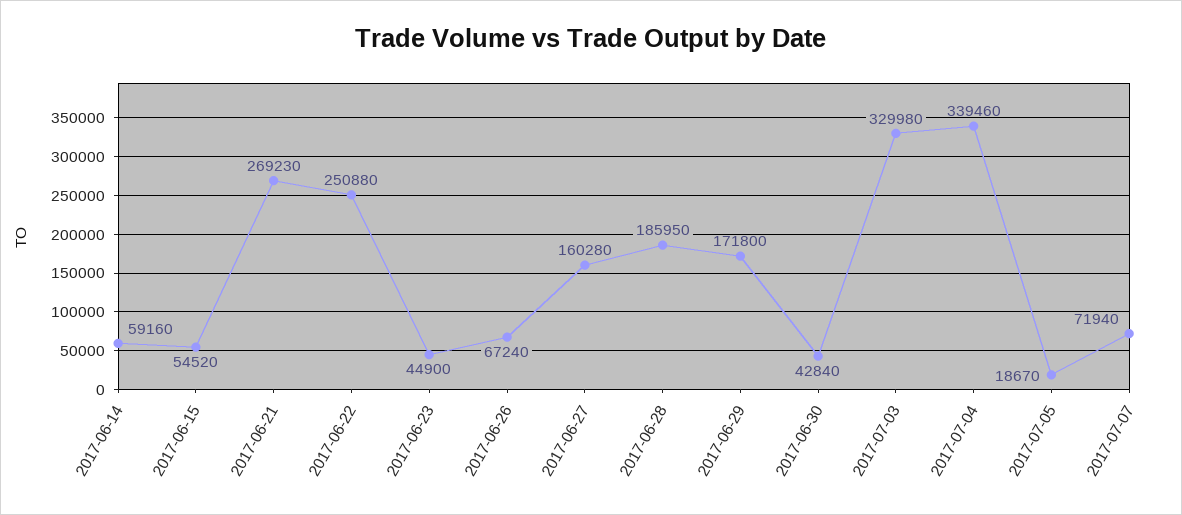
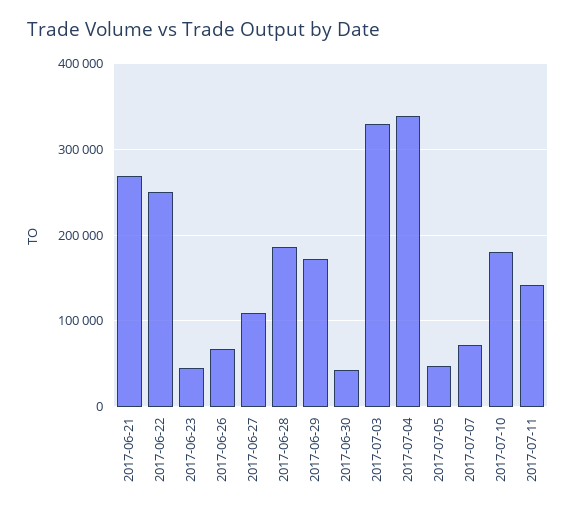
2017-06-14: 59160 -> none
2017-06-15: 54520 -> none
2017-06-27: 160280 -> 110000
2017-07-05: 18670 -> 50000
2017-07-10: none -> 180000
2017-07-11: none -> 140000

